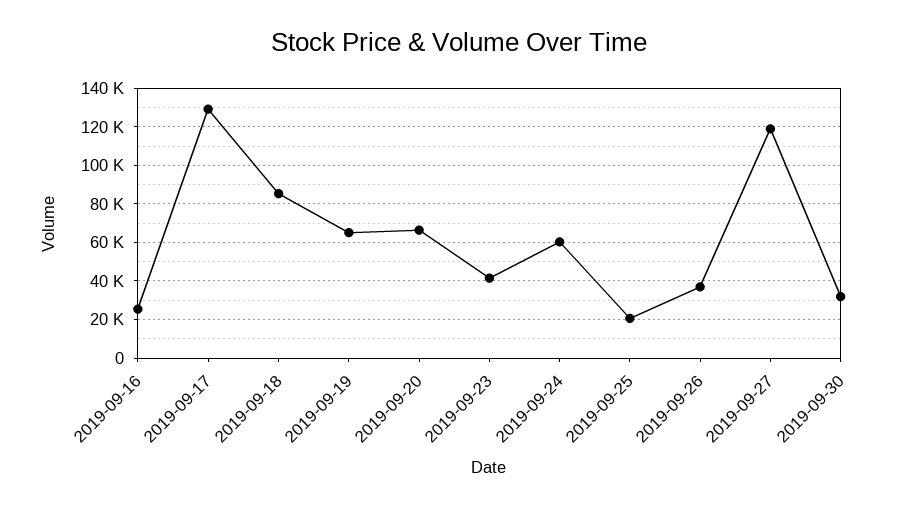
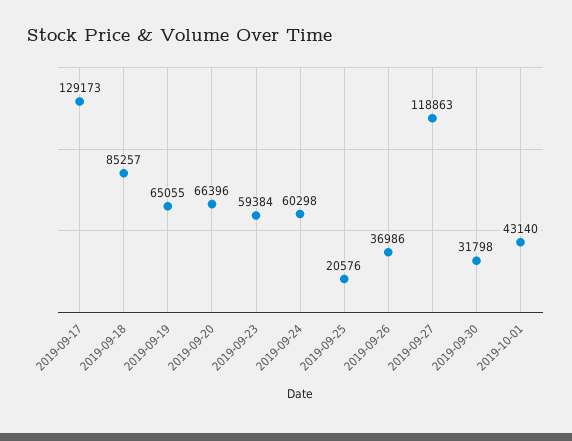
2019-09-16: 25000 -> none
2019-09-23: 40000 -> 59384
2019-10-01: none -> 43140

